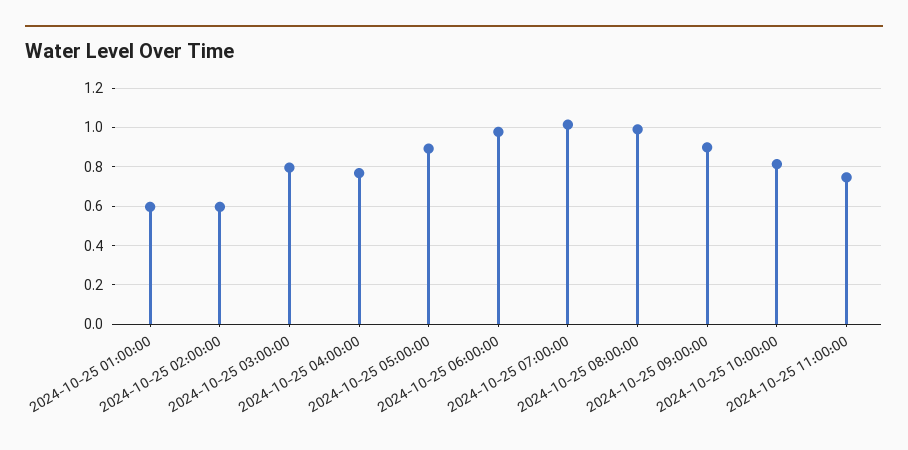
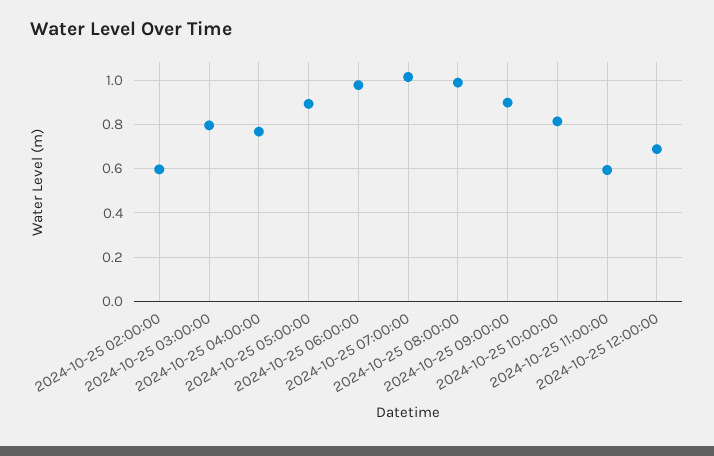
2024-10-25 01:00:00: 0.6 -> none
2024-10-25 11:00:00: 0.75 -> 0.6
2024-10-25 12:00:00: none -> 0.7

